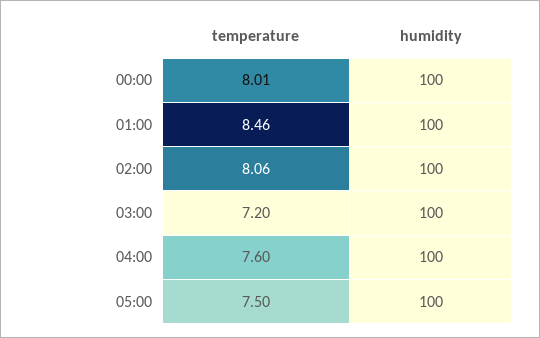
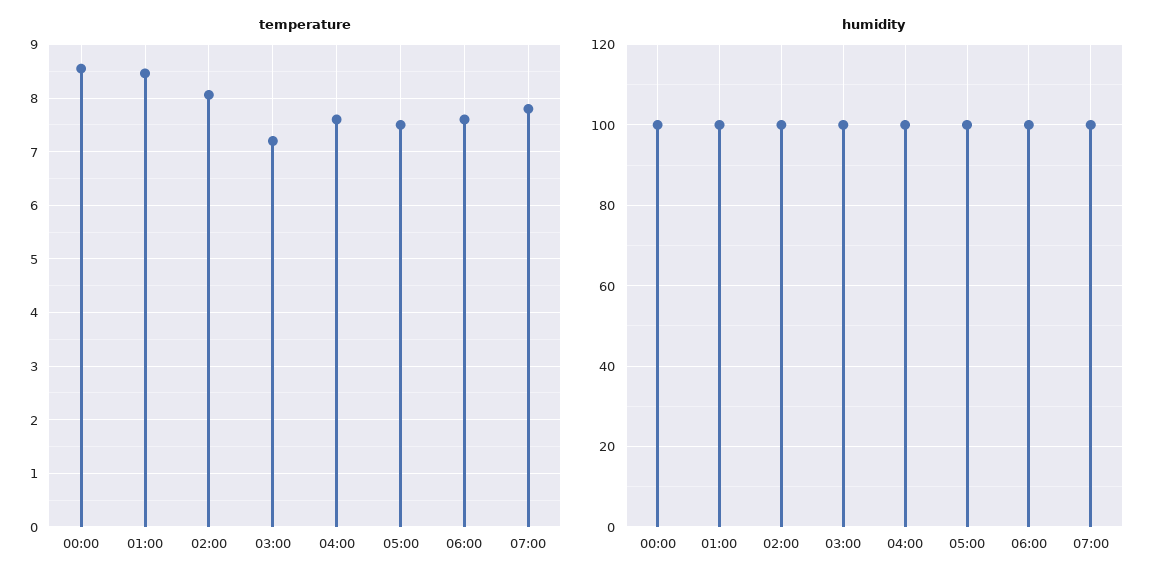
temperature, 00:00: 8.01 -> 8.6
temperature, 06:00: none -> 7.6
temperature, 07:00: none -> 7.8
humidity, 06:00: none -> 100
humidity, 07:00: none -> 100

